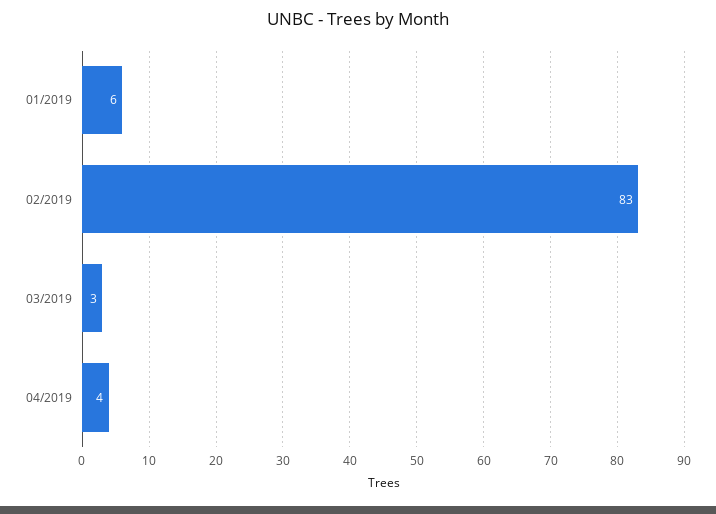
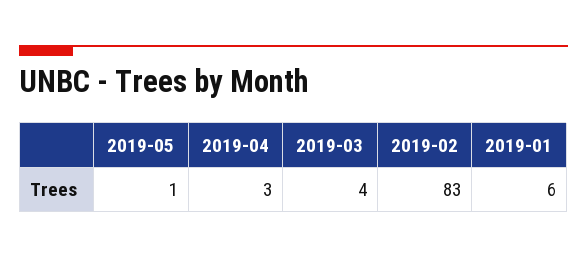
03/2019: 3 -> 4
04/2019: 4 -> 3
2019-05: none -> 1

